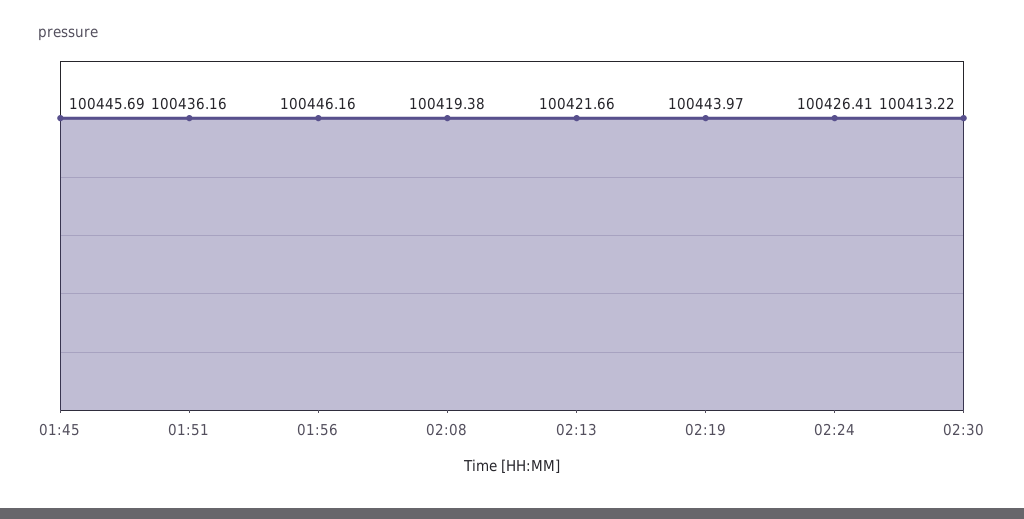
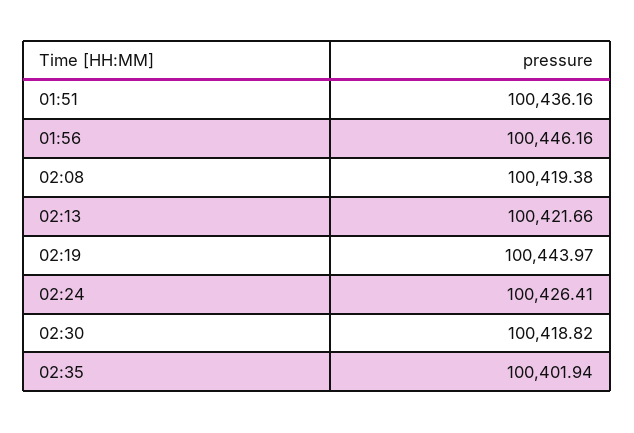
01:45: 100445.69 -> none
02:30: 100413.22 -> 100418.82
02:35: none -> 100401.94

